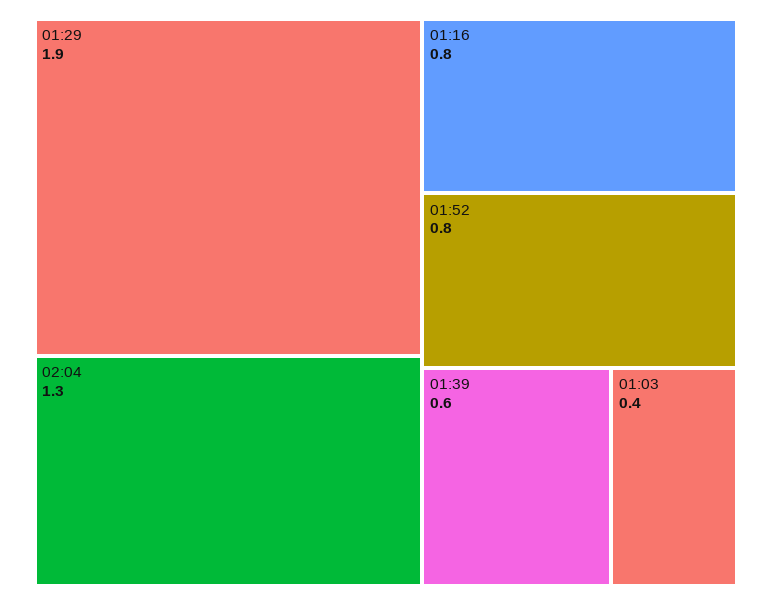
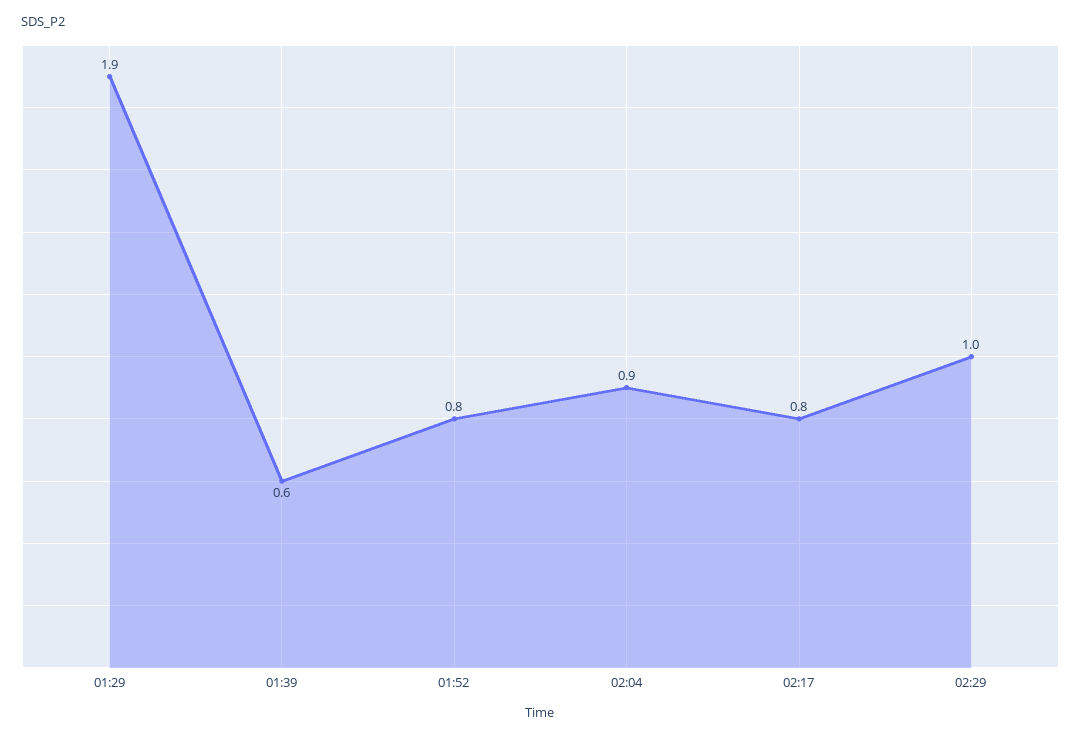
02:04: 1.3 -> 0.9
01:16: 0.8 -> none
01:03: 0.4 -> none
02:17: none -> 0.8
02:29: none -> 1

